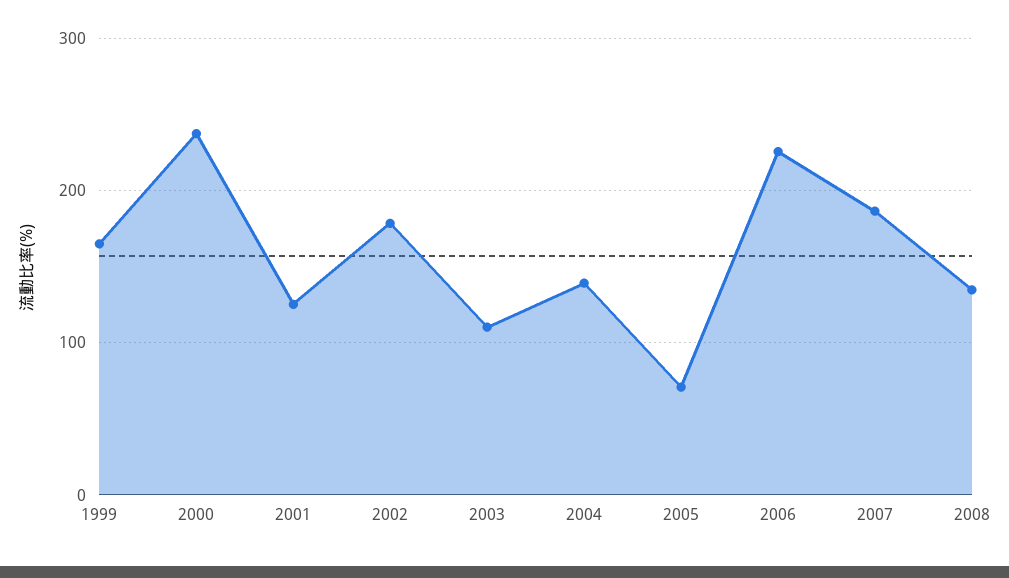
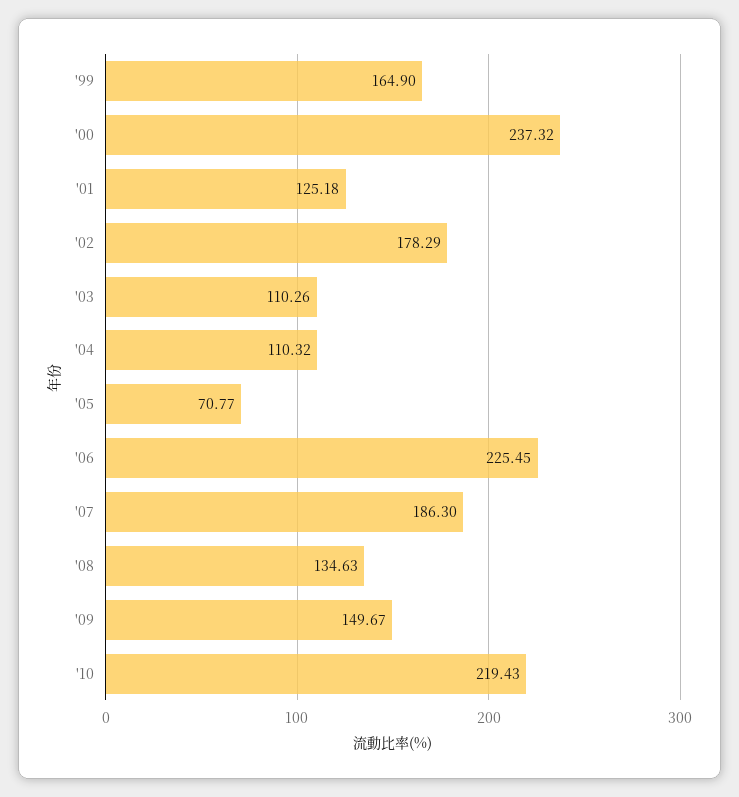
2004: 140 -> 110.32
'09: none -> 149.67
'10: none -> 219.43

